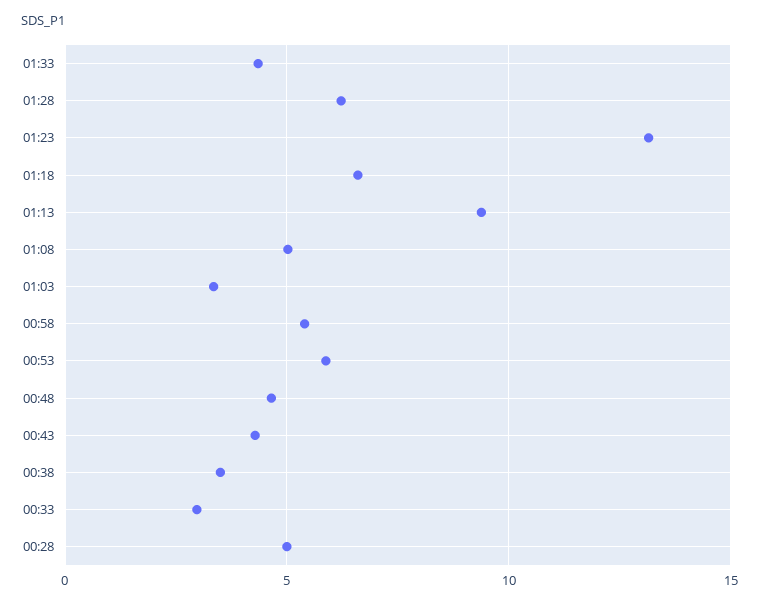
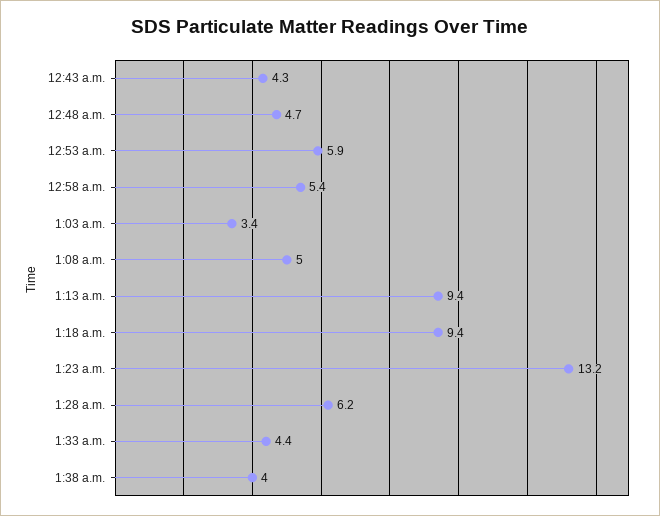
01:18: 6.5 -> 9.4
00:38: 3.5 -> none
00:33: 3 -> none
00:28: 5 -> none
1:38 a.m.: none -> 4

